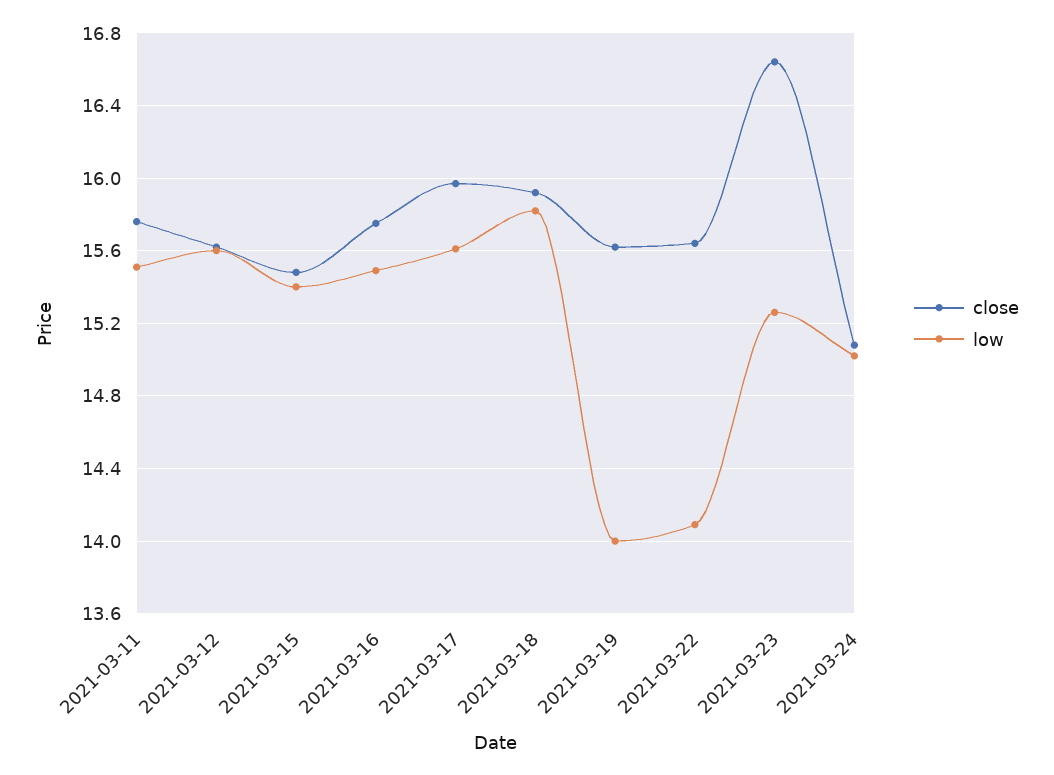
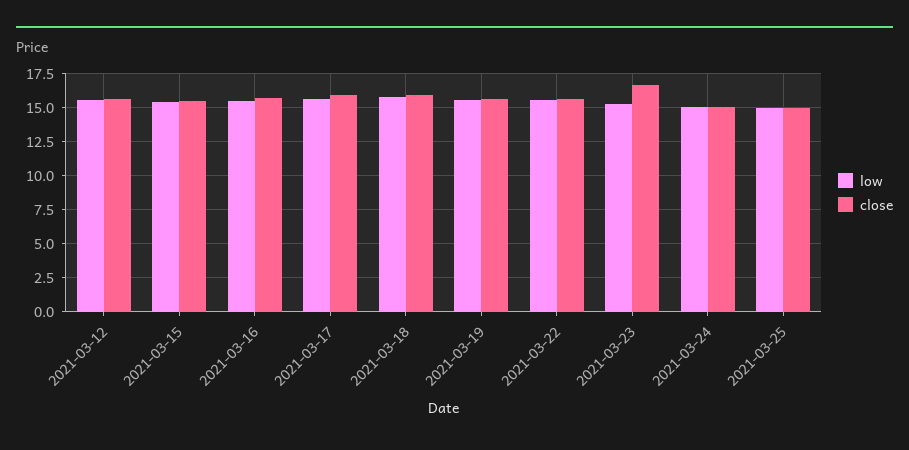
close, 2021-03-11: 15.75 -> none
low, 2021-03-11: 15.5 -> none
low, 2021-03-19: 14 -> 15.5
low, 2021-03-22: 14.1 -> 15.5
low, 2021-03-25: none -> 15
close, 2021-03-25: none -> 15

